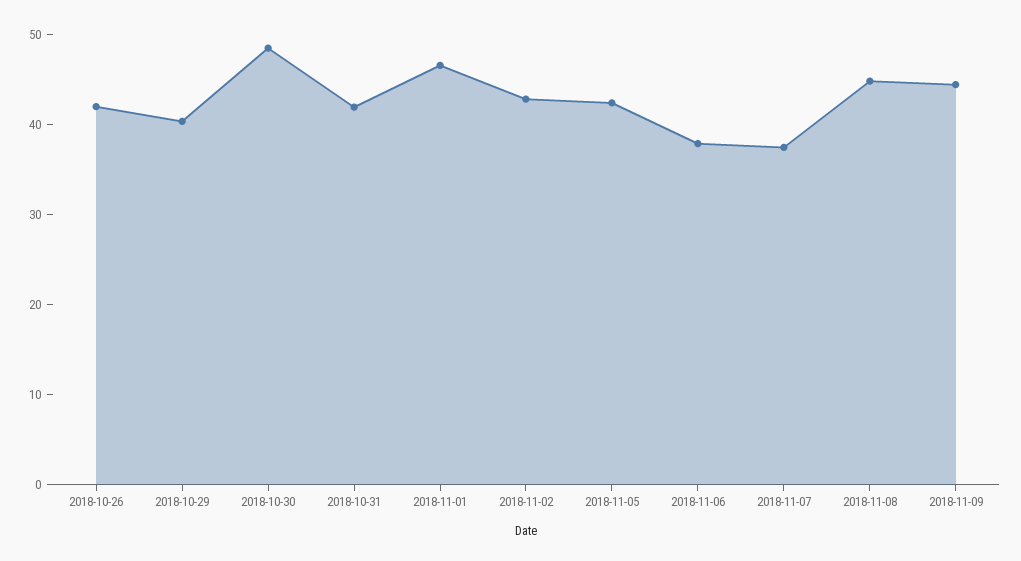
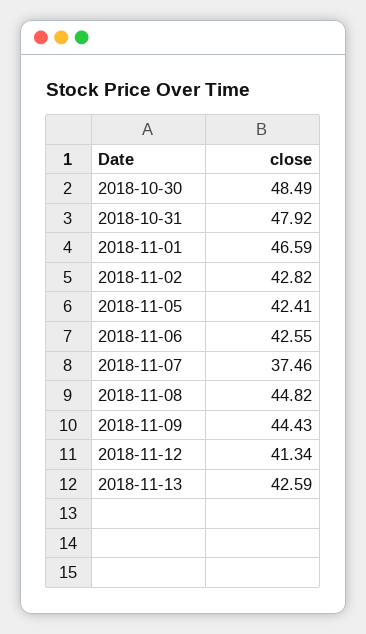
2018-10-26: 42 -> none
2018-10-29: 40 -> none
2018-10-31: 42 -> 47.92
2018-11-06: 38 -> 42.55
2018-11-12: none -> 41.34
2018-11-13: none -> 42.59

